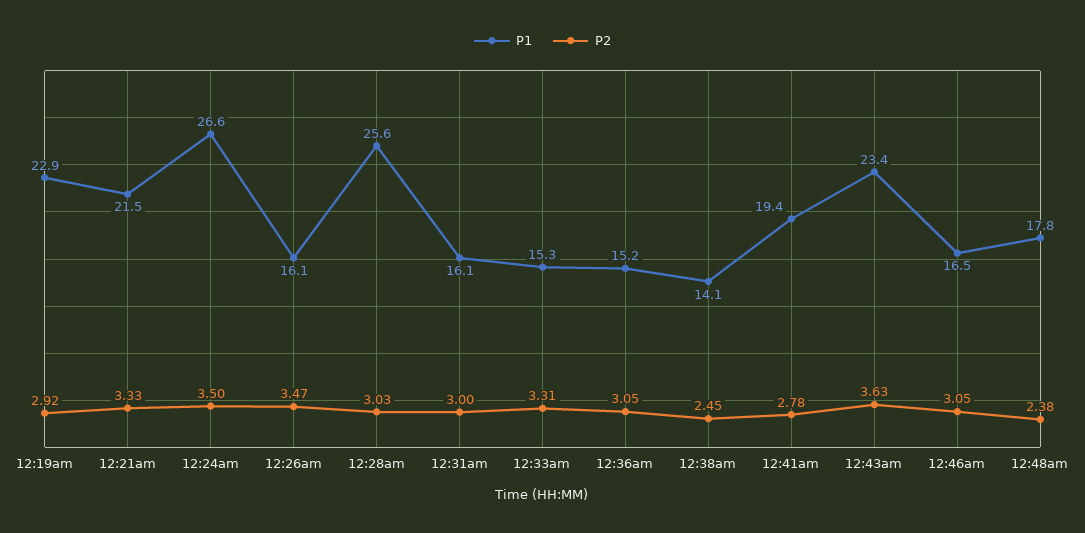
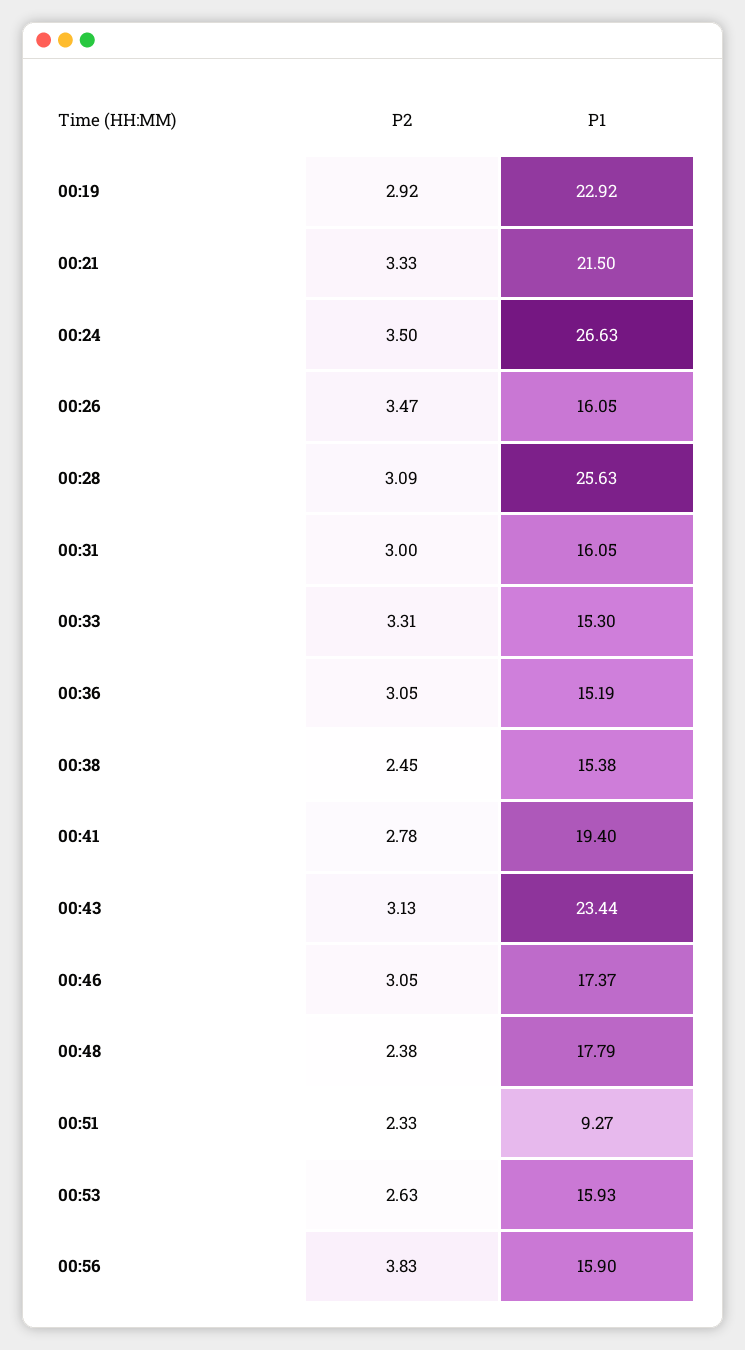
P2, 12:28am: 3.03 -> 3.09
P1, 12:38am: 14.1 -> 15.38
P2, 12:43am: 3.63 -> 3.13
P1, 12:46am: 16.5 -> 17.37
P2, 00:51: none -> 2.33
P1, 00:51: none -> 9.27
P2, 00:53: none -> 2.63
P1, 00:53: none -> 15.93
P2, 00:56: none -> 3.83
P1, 00:56: none -> 15.9

